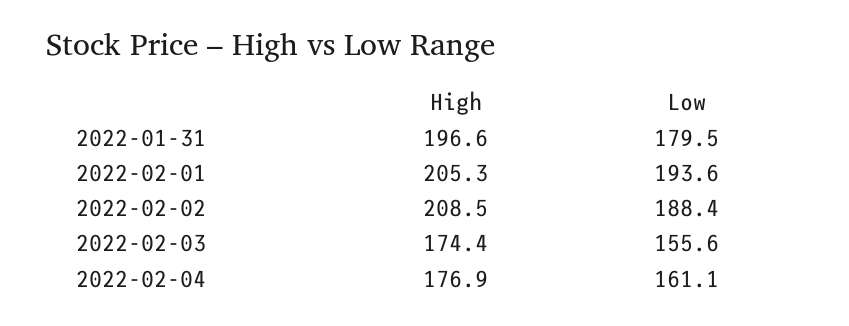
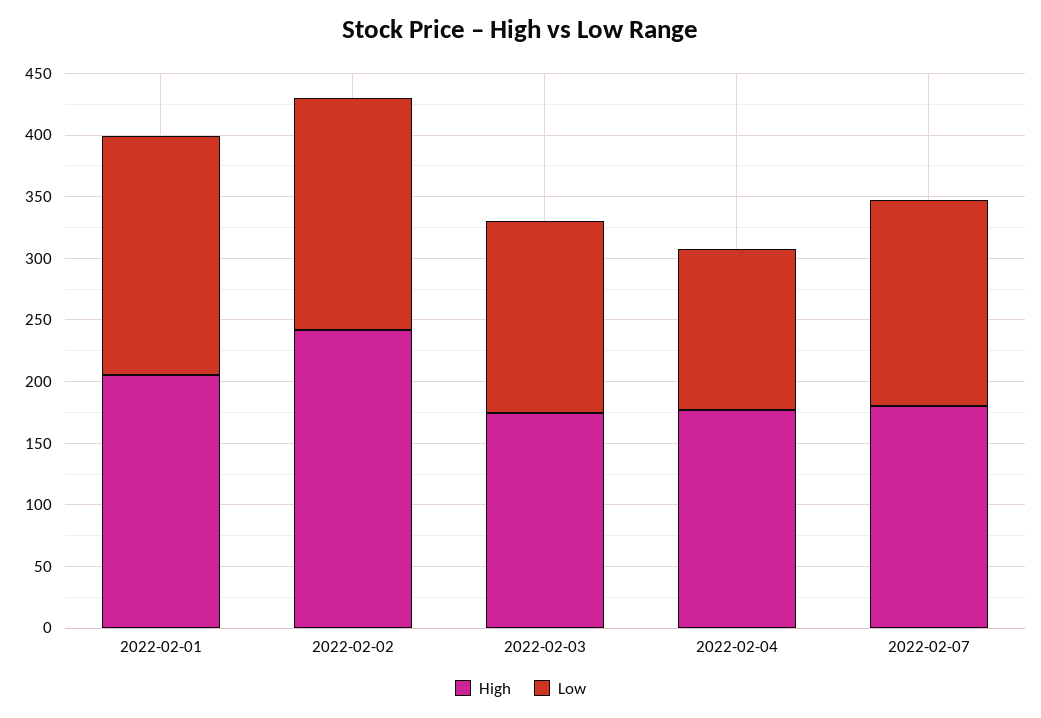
High, 2022-01-31: 196.6 -> none
Low, 2022-01-31: 179.5 -> none
High, 2022-02-02: 208.5 -> 240
Low, 2022-02-04: 161.1 -> 130
High, 2022-02-07: none -> 180
Low, 2022-02-07: none -> 170

